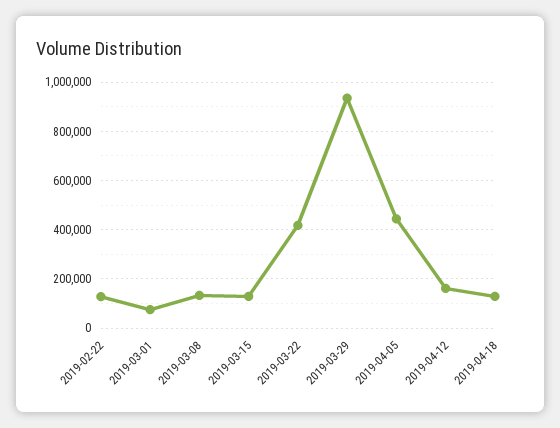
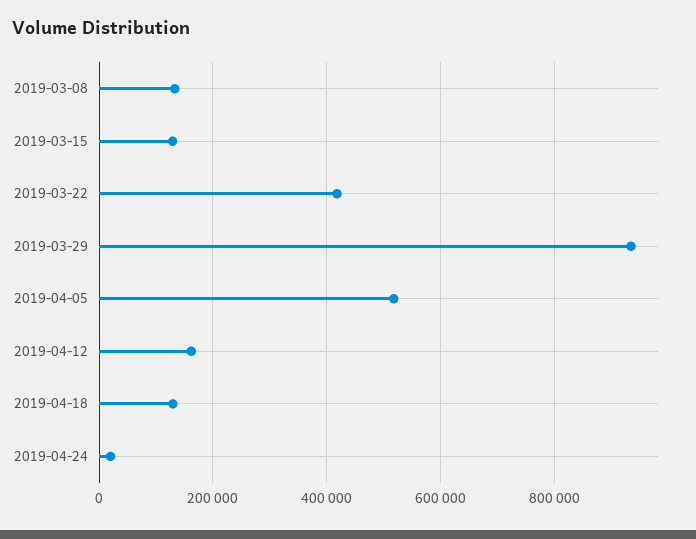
2019-02-22: 125000 -> none
2019-03-01: 75000 -> none
2019-04-05: 450000 -> 520000
2019-04-24: none -> 20000

